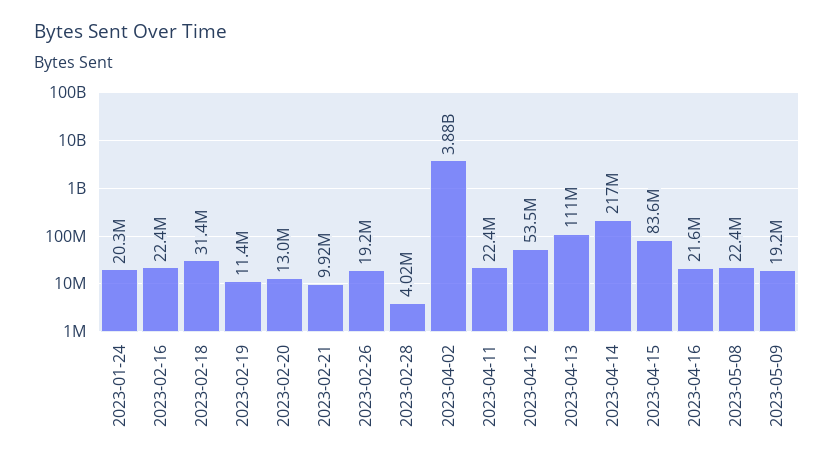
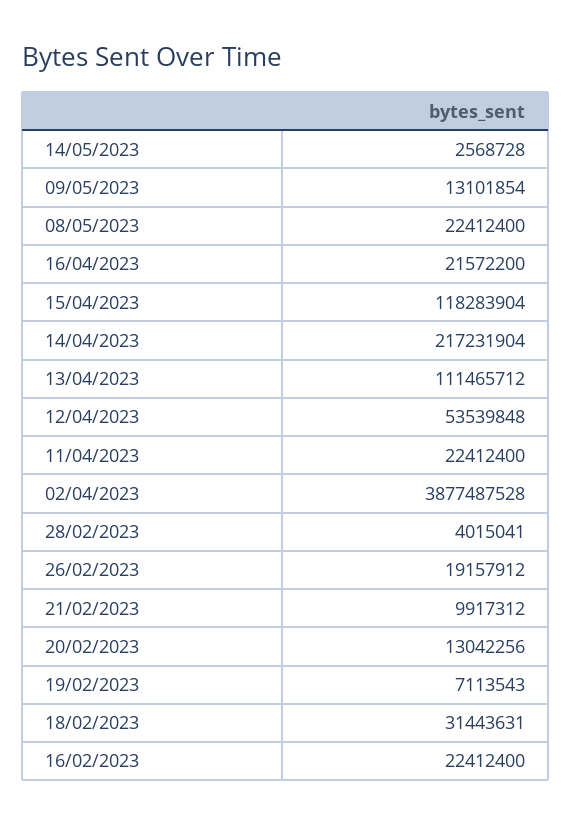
2023-01-24: 20300000 -> none
2023-02-19: 11400000 -> 7113543
2023-04-15: 83600000 -> 118283904
2023-05-09: 19200000 -> 13101854
14/05/2023: none -> 2568728

